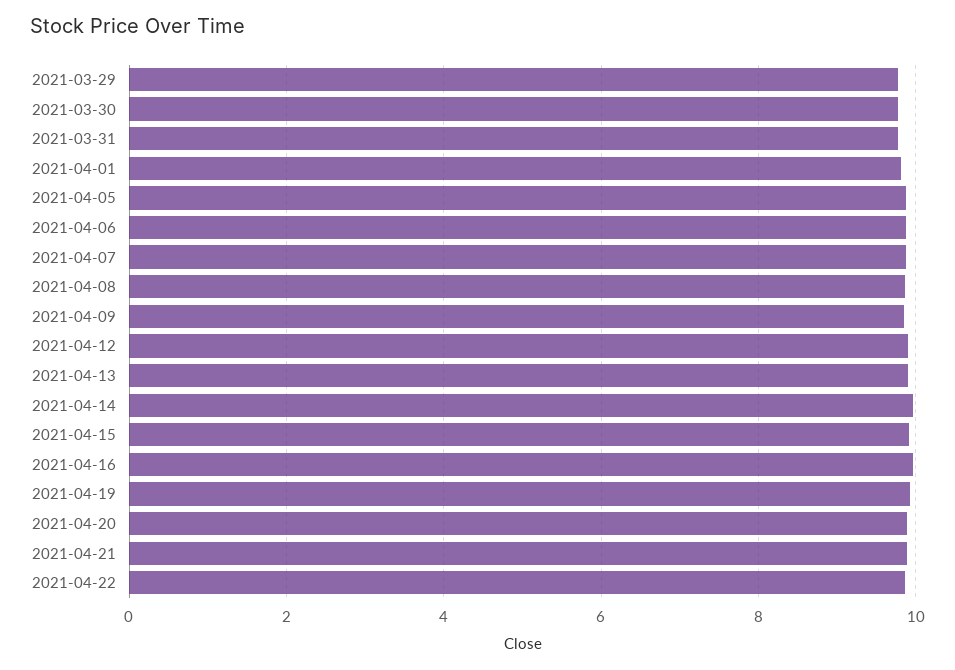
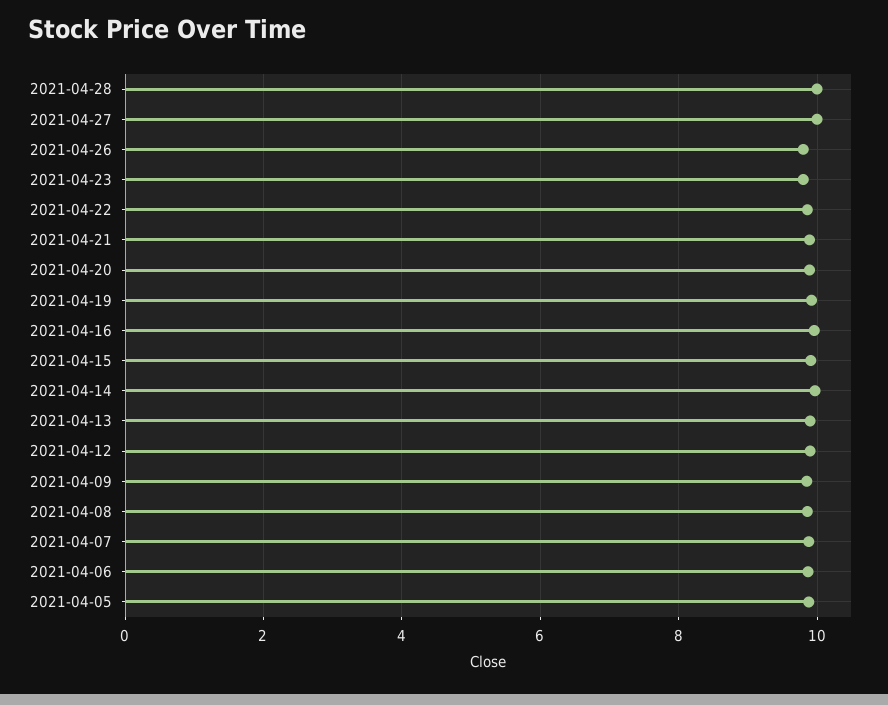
2021-03-29: 9.8 -> none
2021-03-30: 9.8 -> none
2021-03-31: 9.8 -> none
2021-04-01: 9.8 -> none
2021-04-28: none -> 10
2021-04-27: none -> 10
2021-04-26: none -> 9.8
2021-04-23: none -> 9.8

